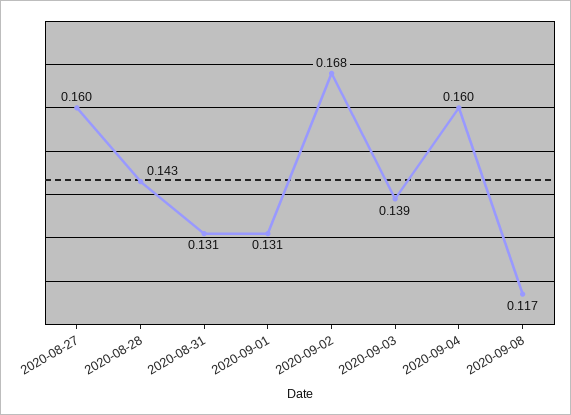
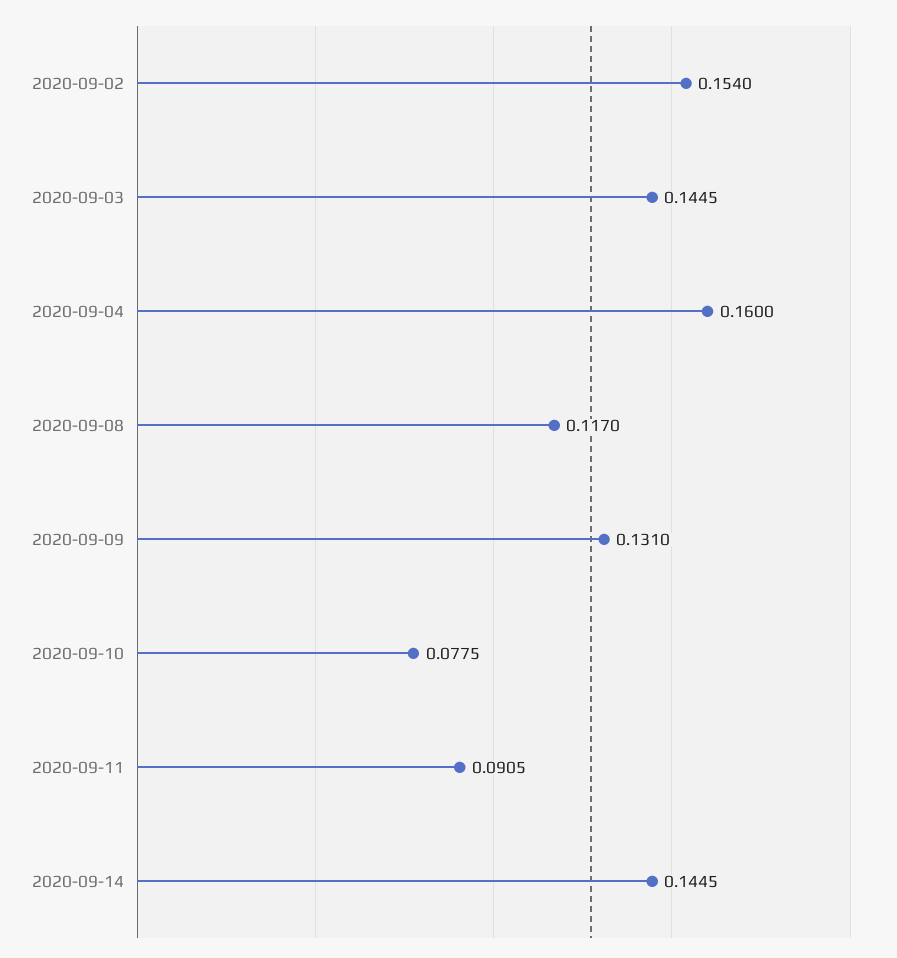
2020-08-27: 0.16 -> none
2020-08-28: 0.143 -> none
2020-08-31: 0.131 -> none
2020-09-01: 0.131 -> none
2020-09-02: 0.168 -> 0.154
2020-09-03: 0.139 -> 0.1445
2020-09-09: none -> 0.131
2020-09-10: none -> 0.0775
2020-09-11: none -> 0.0905
2020-09-14: none -> 0.1445

